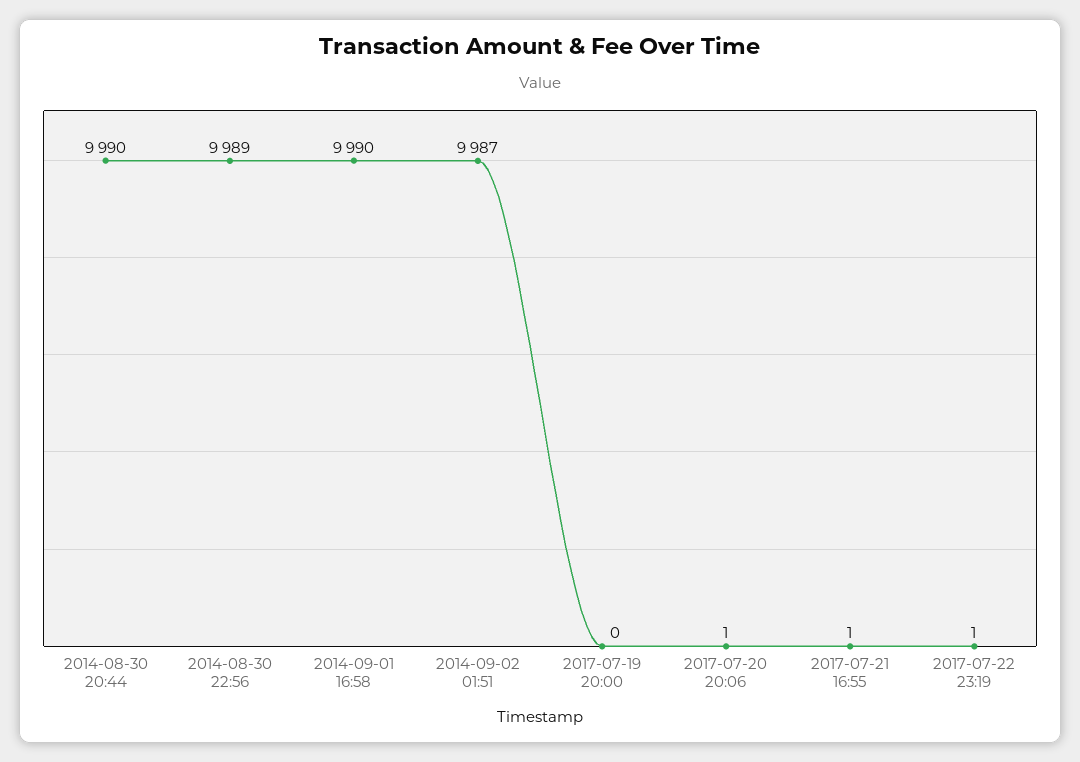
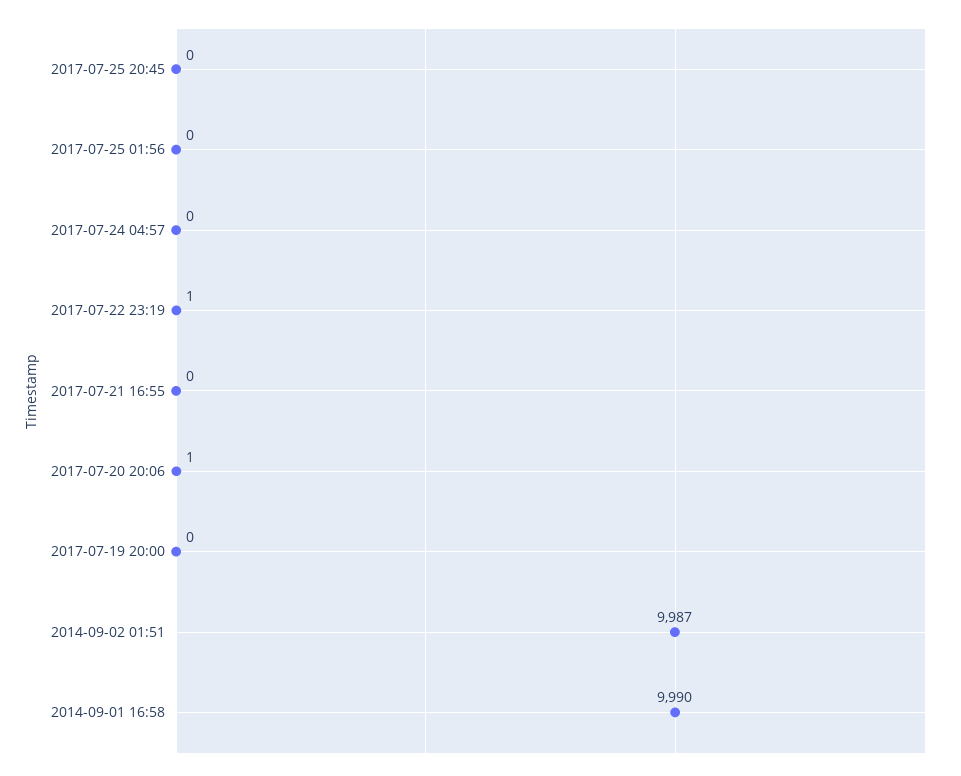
2014-08-30 20:44: 9990 -> none
2014-08-30 22:56: 9989 -> none
2017-07-21 16:55: 1 -> 0
2017-07-25 20:45: none -> 0
2017-07-25 01:56: none -> 0
2017-07-24 04:57: none -> 0

